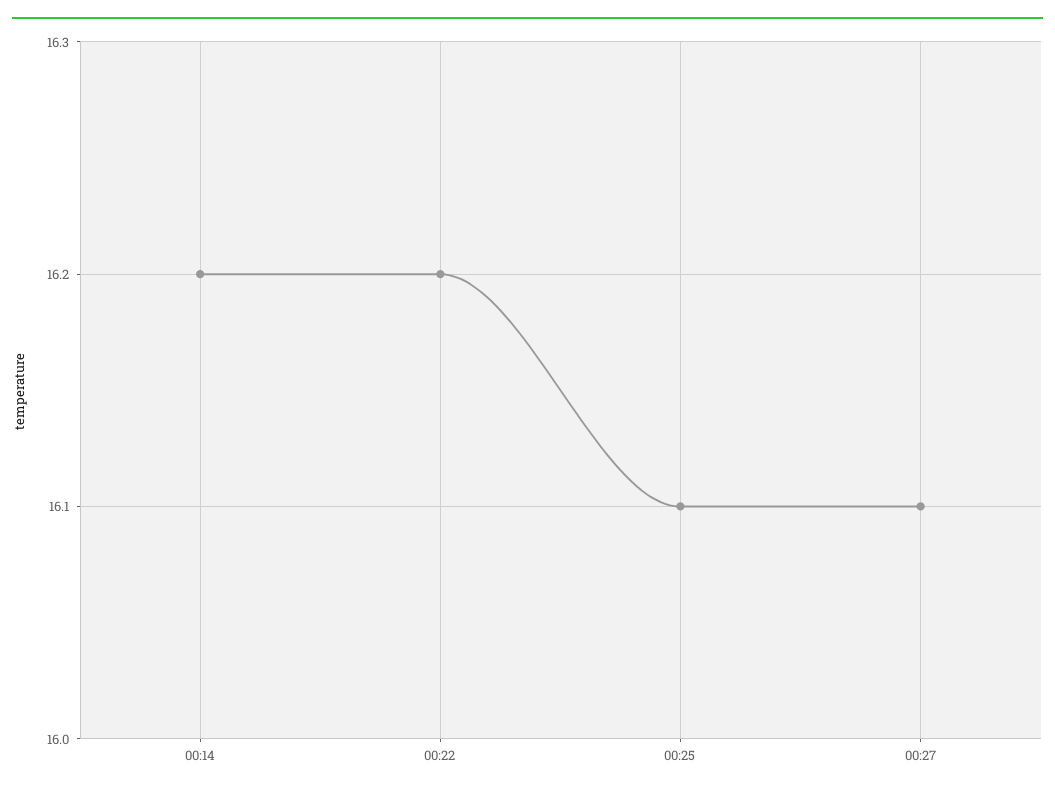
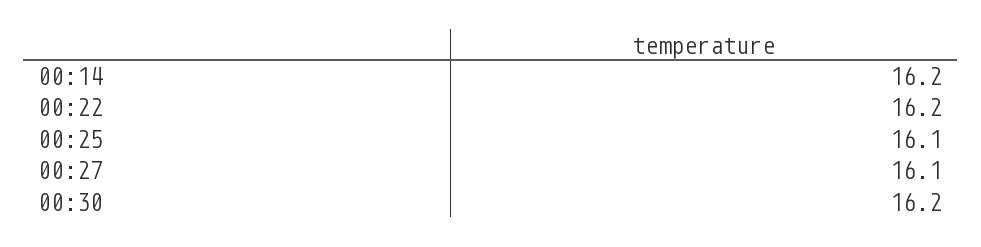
00:30: none -> 16.2

